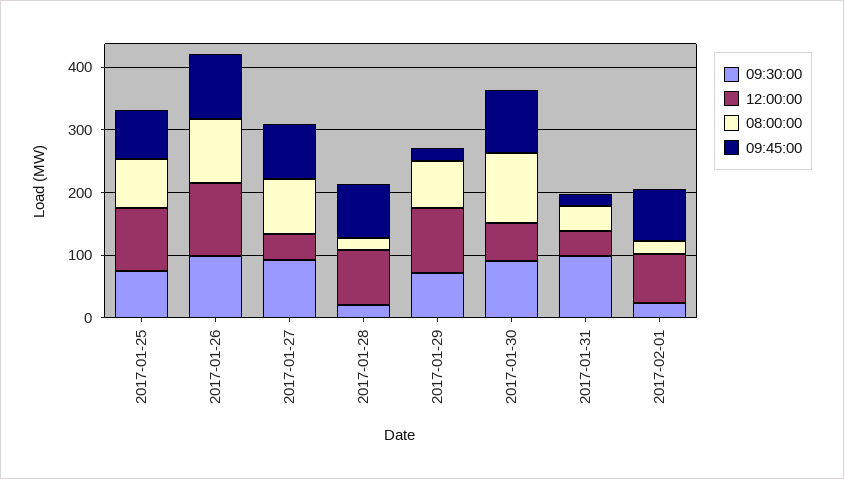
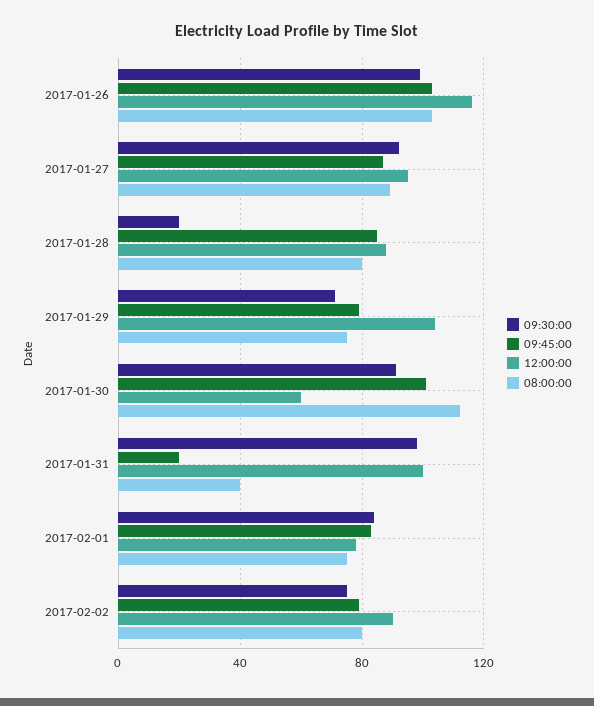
09:30:00, 2017-01-25: 80 -> none
12:00:00, 2017-01-25: 100 -> none
08:00:00, 2017-01-25: 80 -> none
09:45:00, 2017-01-25: 80 -> none
12:00:00, 2017-01-27: 40 -> 95
08:00:00, 2017-01-28: 20 -> 80
09:45:00, 2017-01-29: 20 -> 80
12:00:00, 2017-01-31: 40 -> 100
09:30:00, 2017-02-01: 20 -> 85
08:00:00, 2017-02-01: 20 -> 75
09:30:00, 2017-02-02: none -> 75
09:45:00, 2017-02-02: none -> 80
12:00:00, 2017-02-02: none -> 90
08:00:00, 2017-02-02: none -> 80

